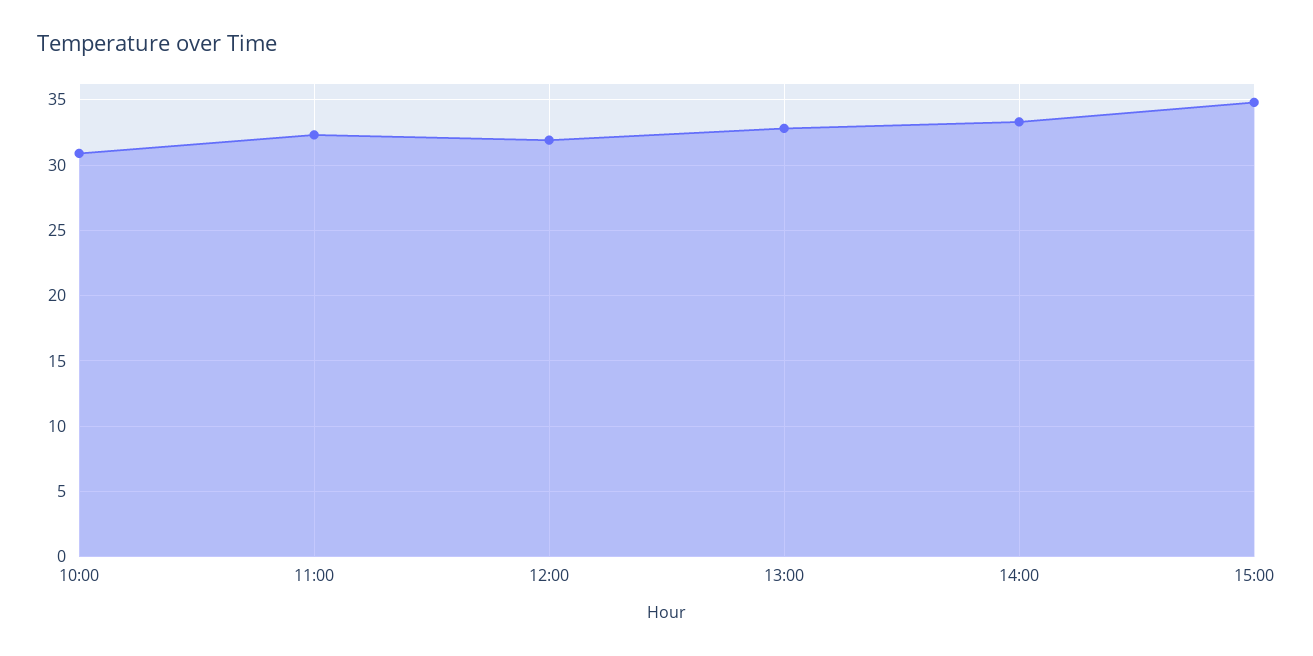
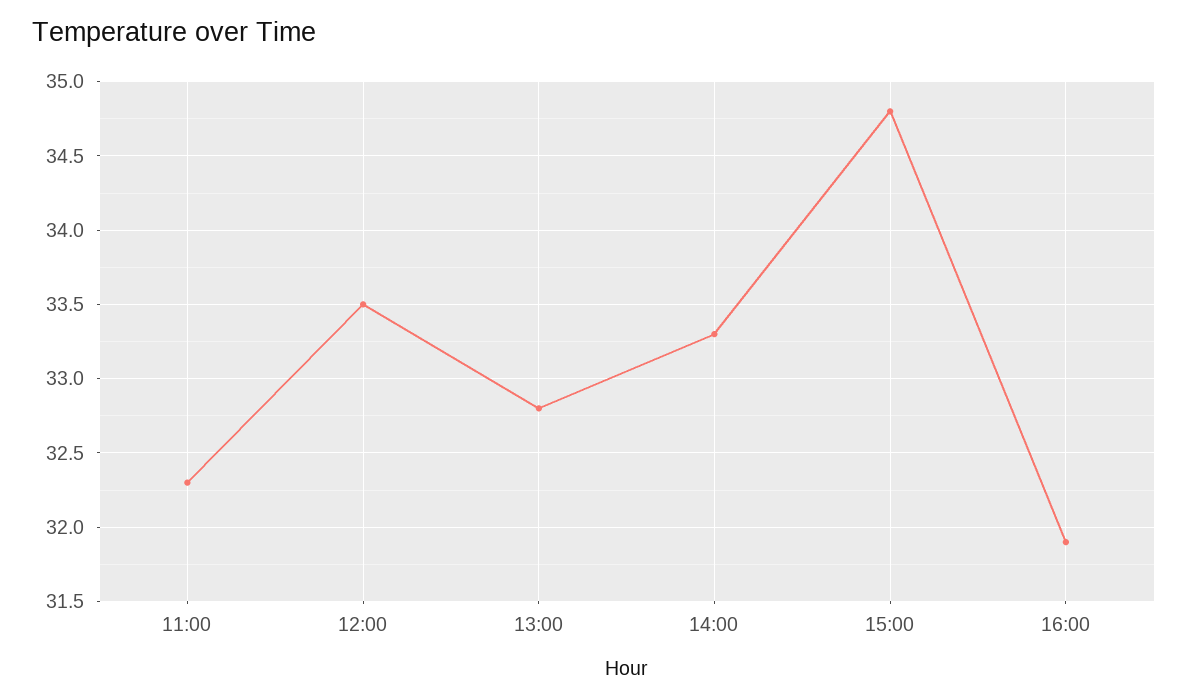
10:00: 31 -> none
12:00: 32 -> 33.5
16:00: none -> 31.9

